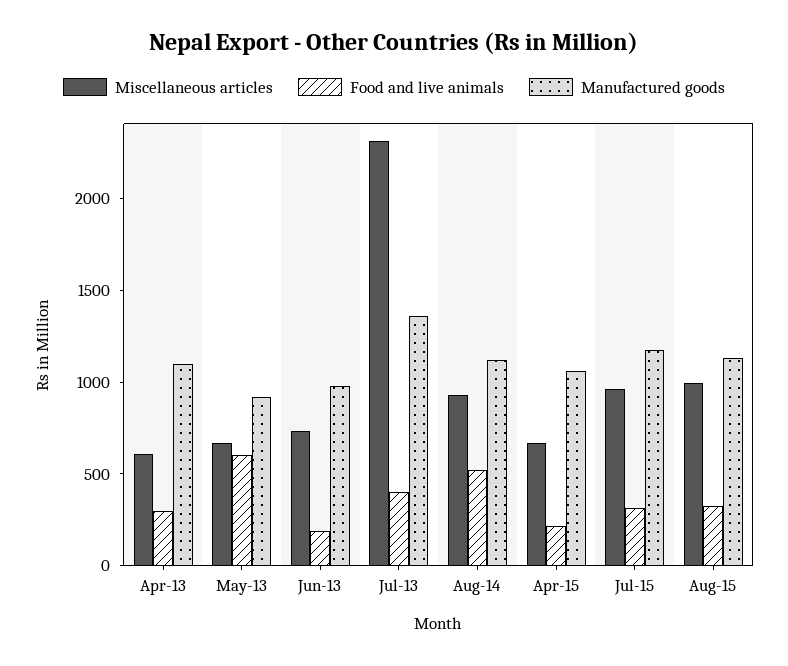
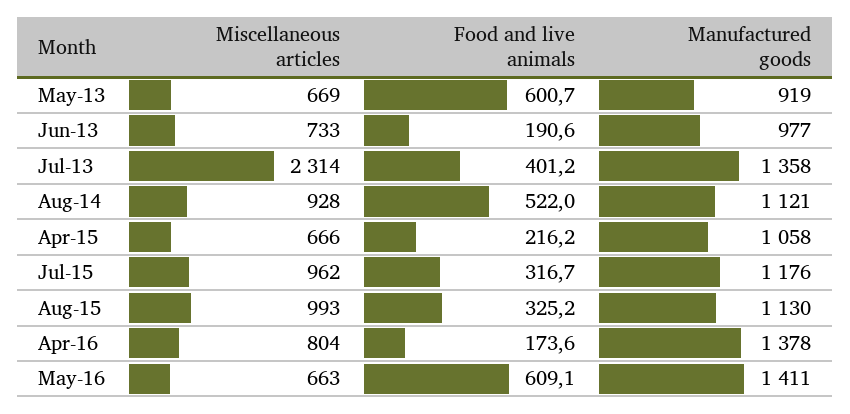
Miscellaneous articles, Apr-13: 600 -> none
Food and live animals, Apr-13: 300 -> none
Manufactured goods, Apr-13: 1100 -> none
Miscellaneous articles, Apr-16: none -> 804
Food and live animals, Apr-16: none -> 173.6
Manufactured goods, Apr-16: none -> 1378
Miscellaneous articles, May-16: none -> 663
Food and live animals, May-16: none -> 609.1
Manufactured goods, May-16: none -> 1411

